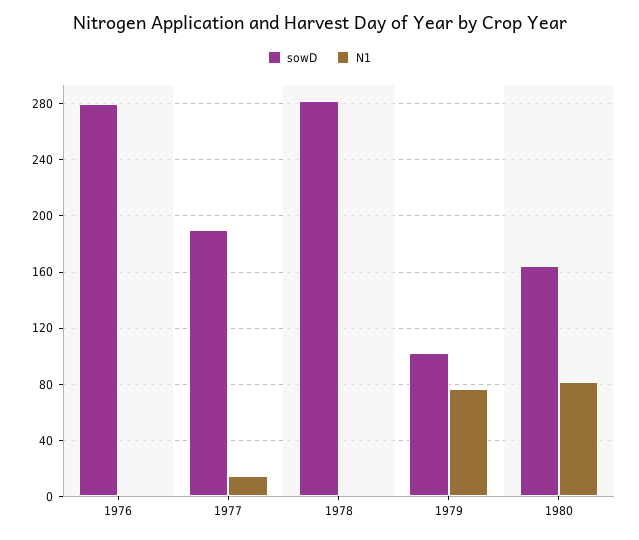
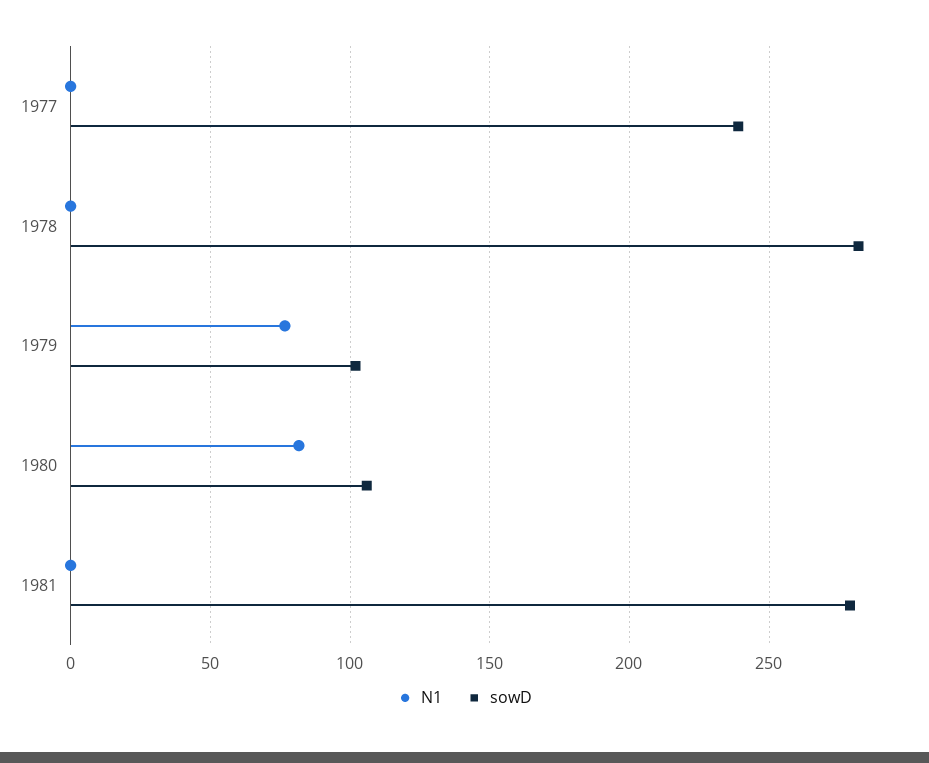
sowD, 1976: 280 -> none
N1, 1976: 0 -> none
sowD, 1977: 190 -> 240
N1, 1977: 15 -> 0
sowD, 1980: 165 -> 105
N1, 1981: none -> 0
sowD, 1981: none -> 280

